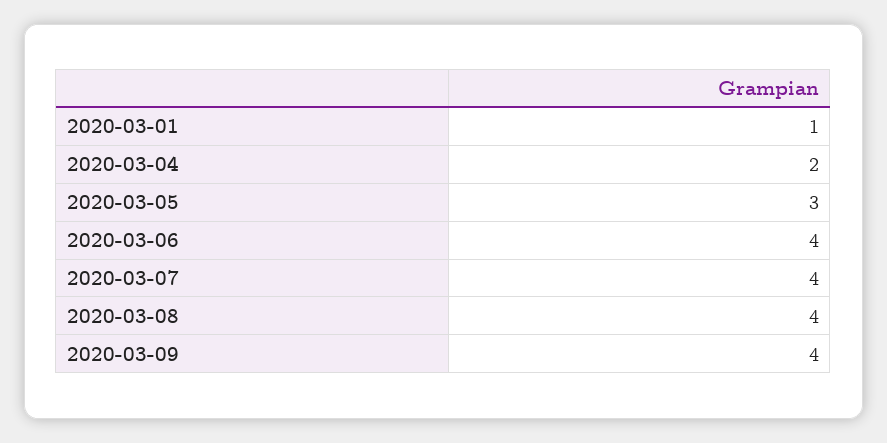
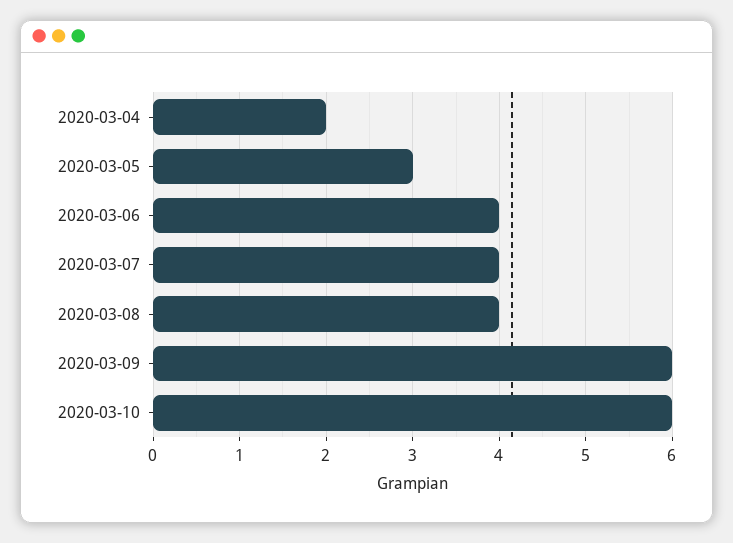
2020-03-01: 1 -> none
2020-03-09: 4 -> 6
2020-03-10: none -> 6

